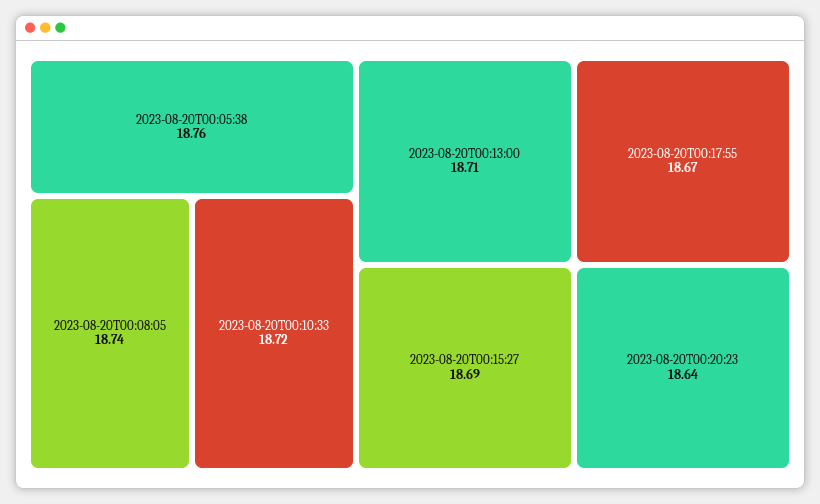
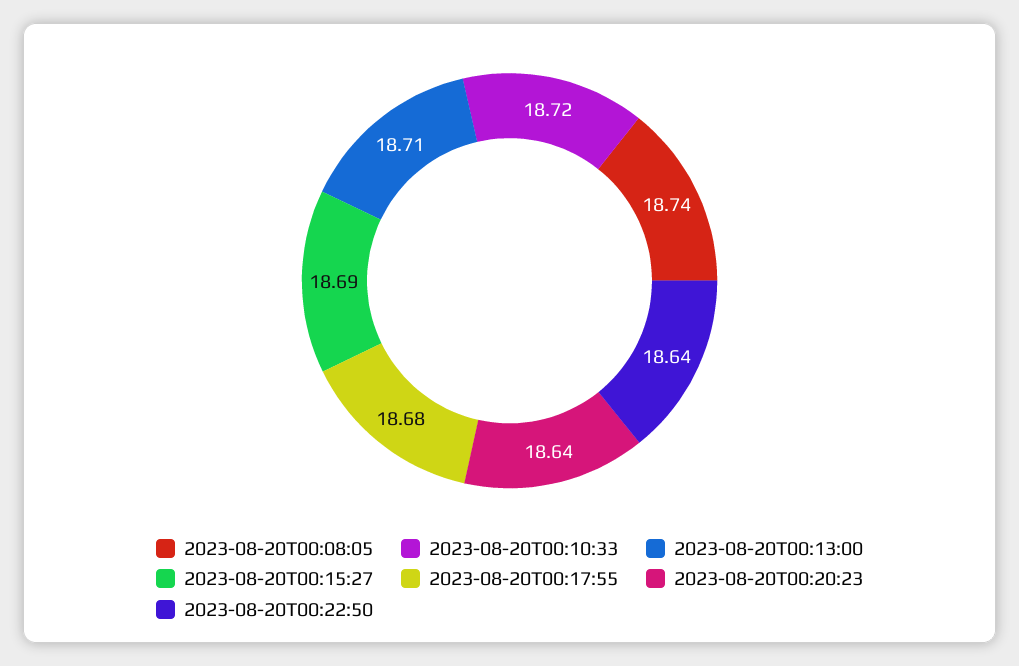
2023-08-20T00:05:38: 18.76 -> none
2023-08-20T00:17:55: 18.67 -> 18.68
2023-08-20T00:22:50: none -> 18.64

